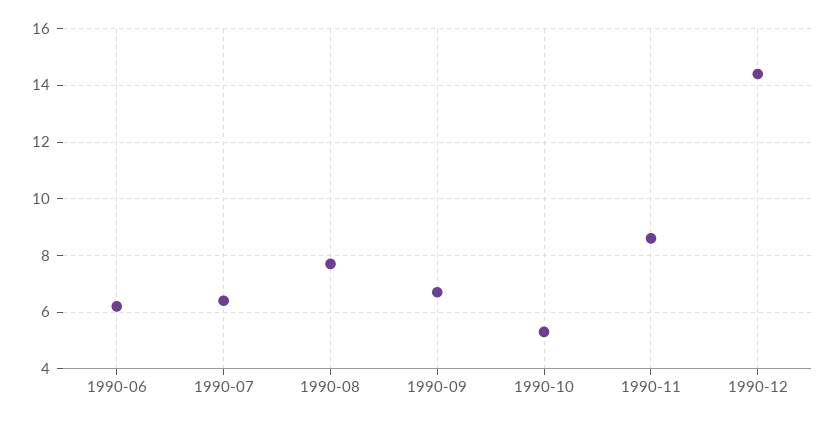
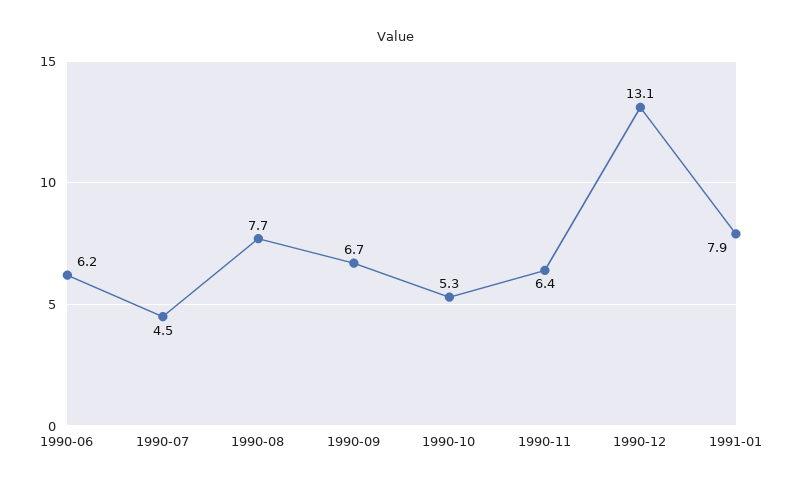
1990-07: 6.5 -> 4.5
1990-11: 8.5 -> 6.4
1990-12: 14.5 -> 13.1
1991-01: none -> 7.9

